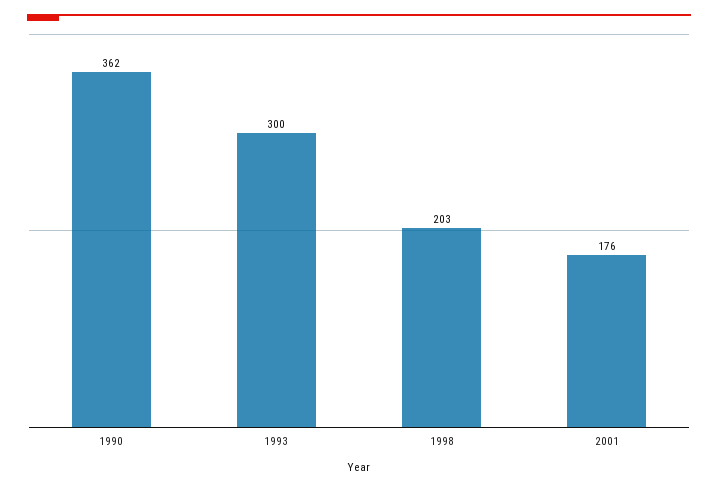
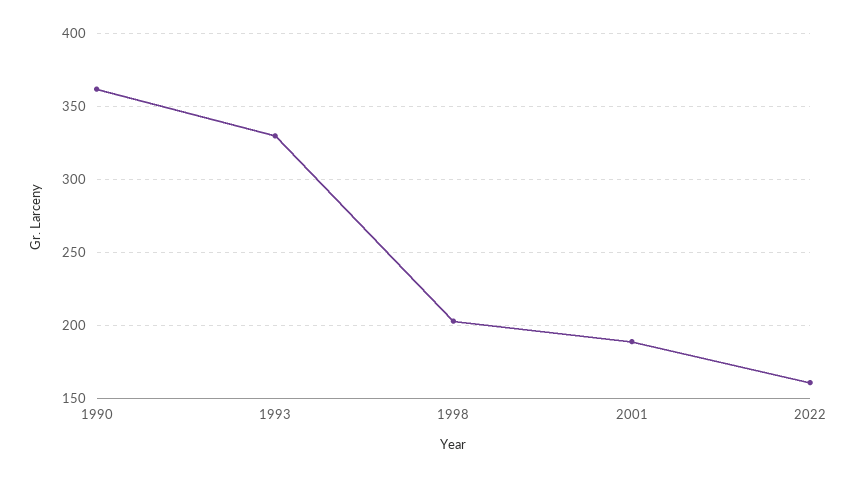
1993: 300 -> 330
2001: 176 -> 190
2022: none -> 160

